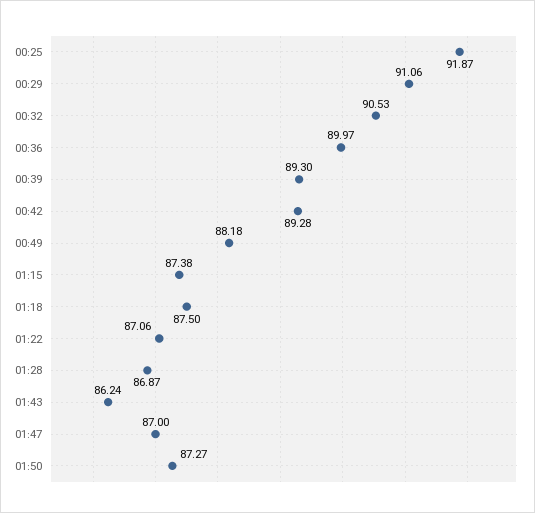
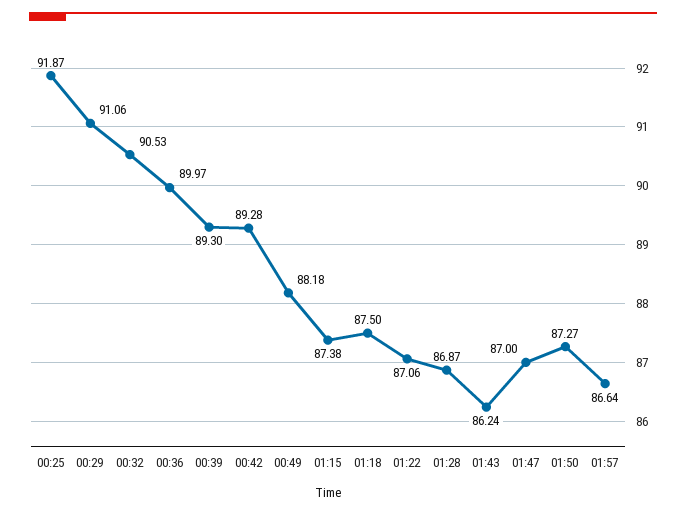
01:57: none -> 86.64

